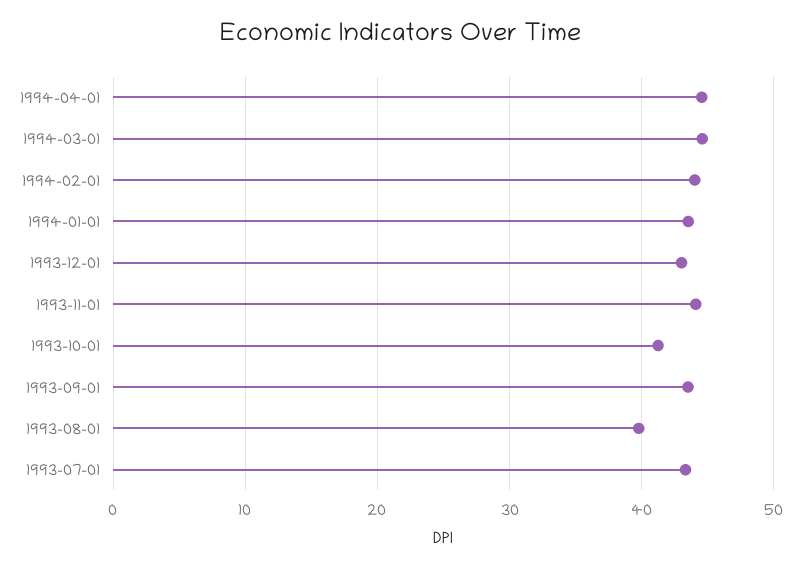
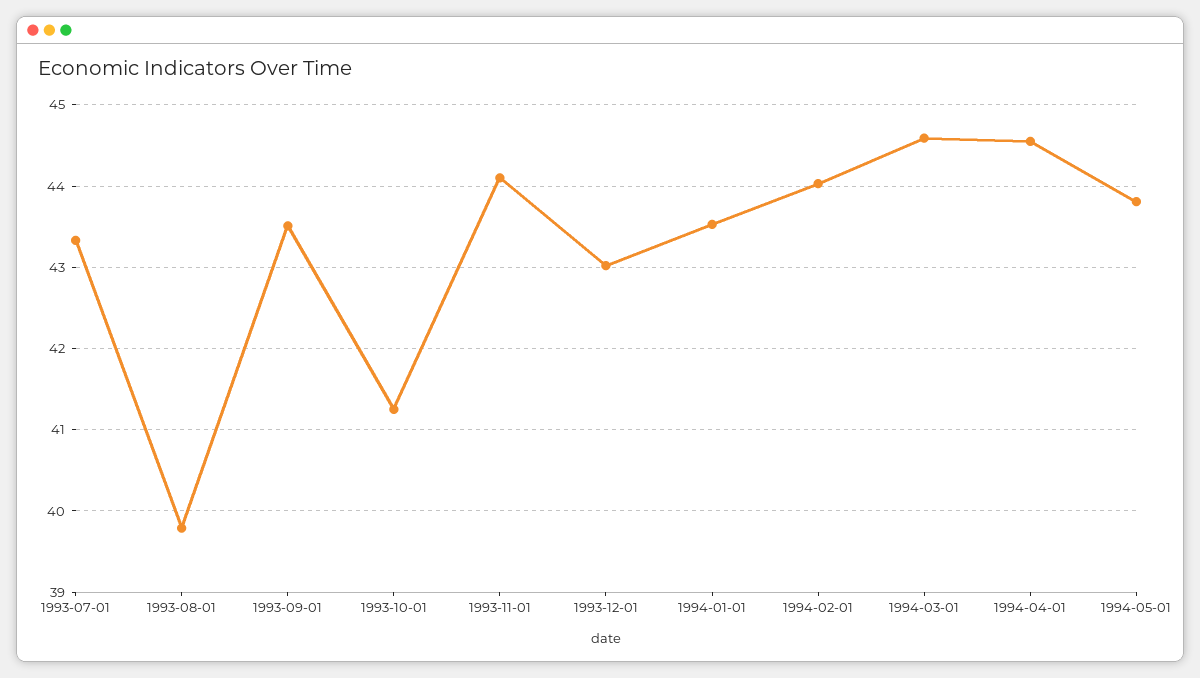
1994-05-01: none -> 43.8

